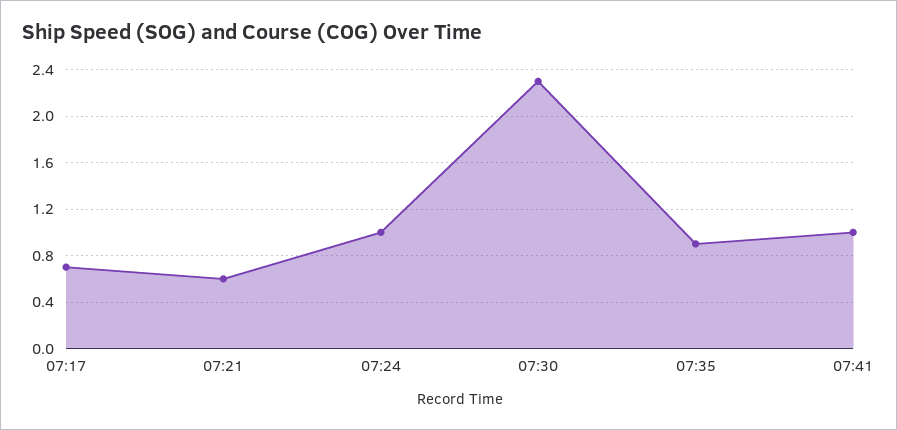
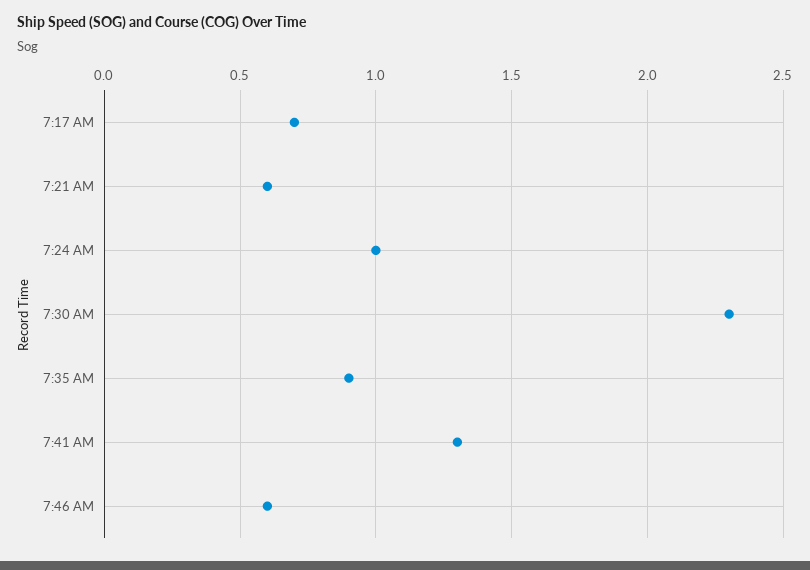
07:41: 1 -> 1.3
7:46 AM: none -> 0.6

